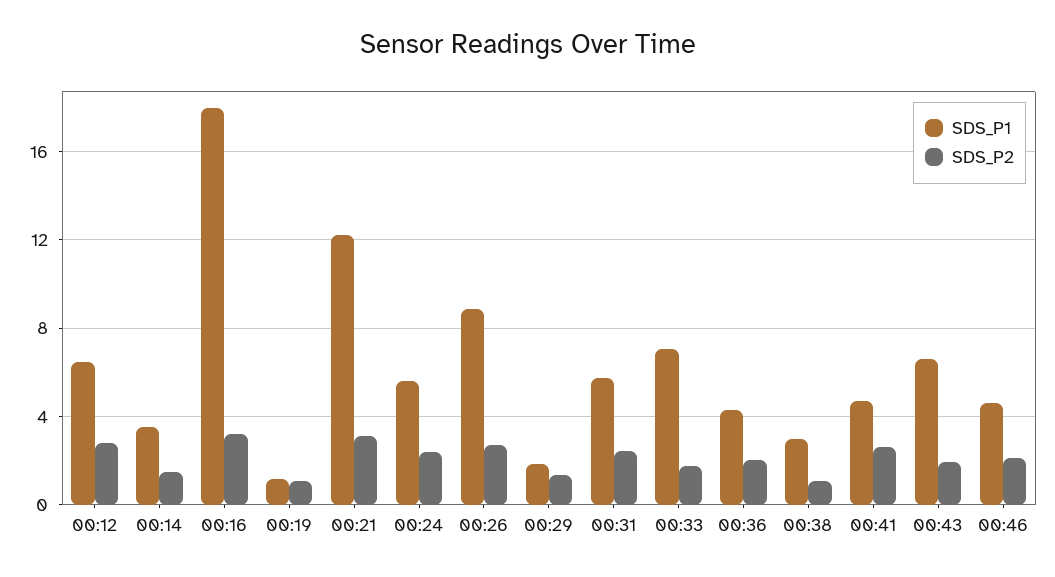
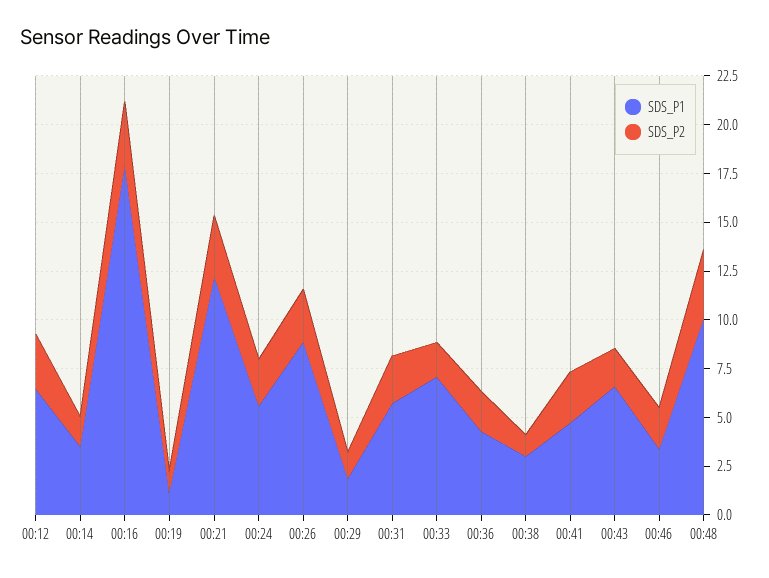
SDS_P1, 00:46: 4.5 -> 3.5
SDS_P1, 00:48: none -> 10
SDS_P2, 00:48: none -> 3.5

